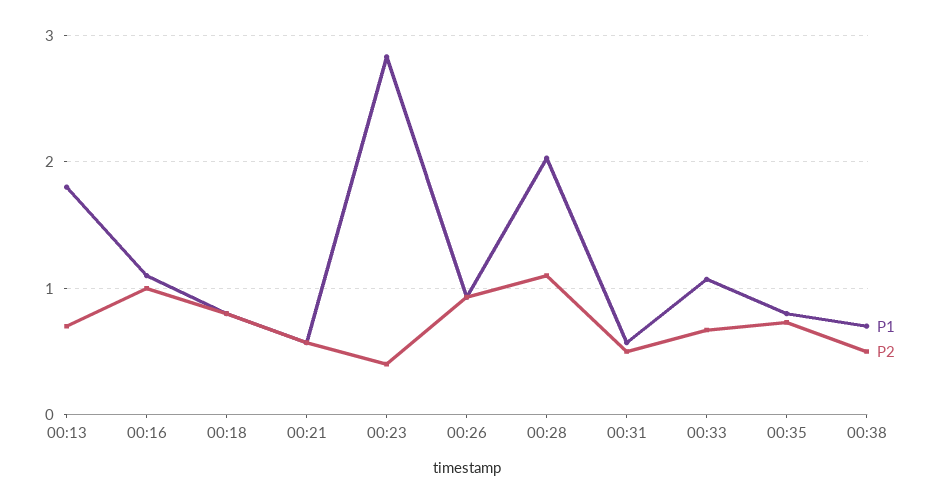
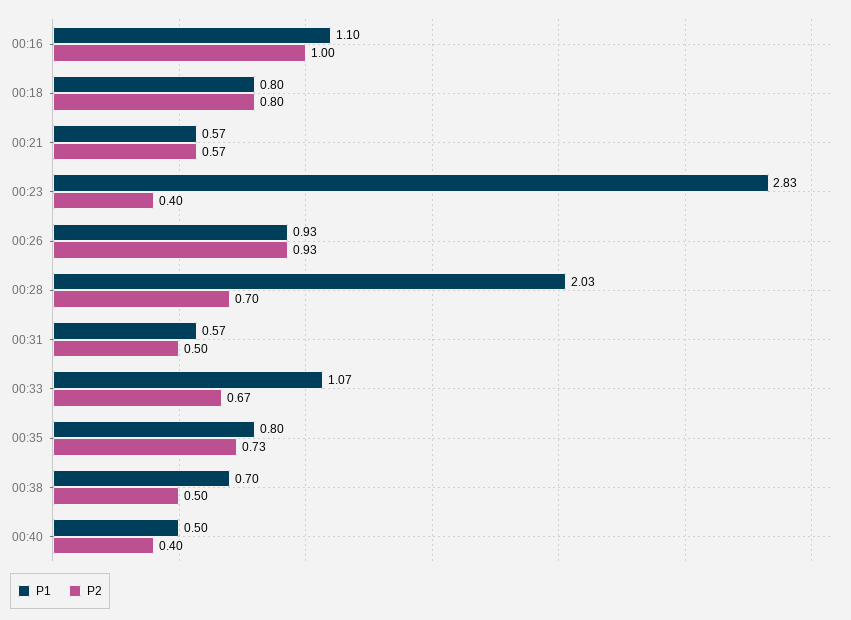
P1, 00:13: 1.8 -> none
P2, 00:13: 0.7 -> none
P2, 00:28: 1.1 -> 0.7
P1, 00:40: none -> 0.5
P2, 00:40: none -> 0.4

